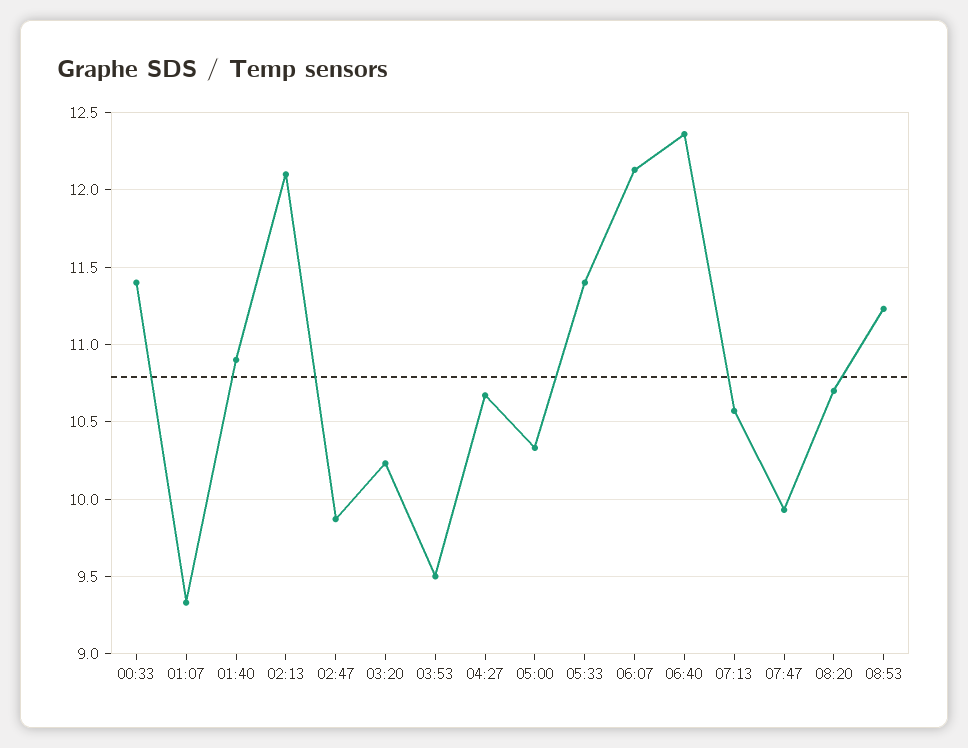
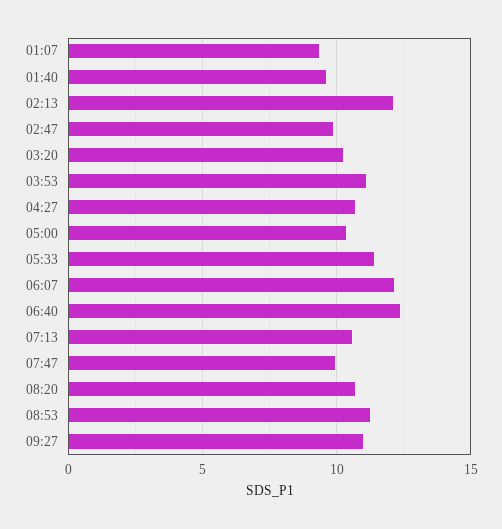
00:33: 11.4 -> none
01:40: 10.9 -> 9.5
03:53: 9.5 -> 11
09:27: none -> 11

